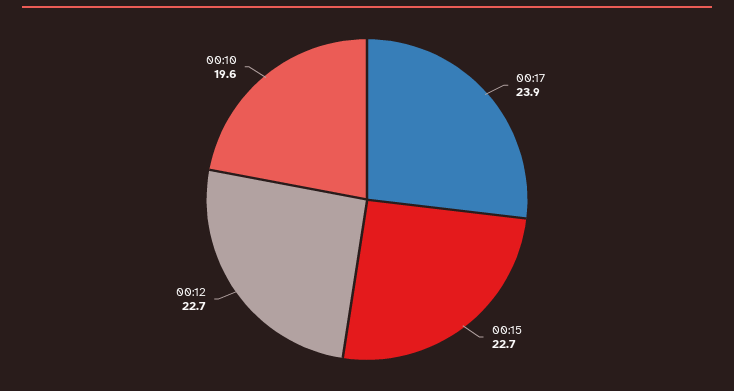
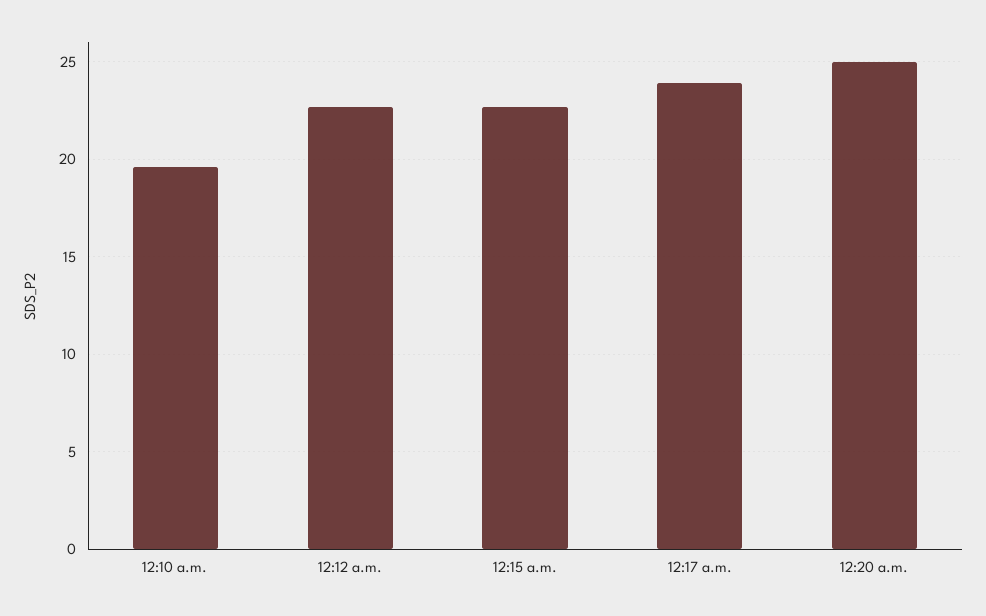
12:20 a.m.: none -> 25

